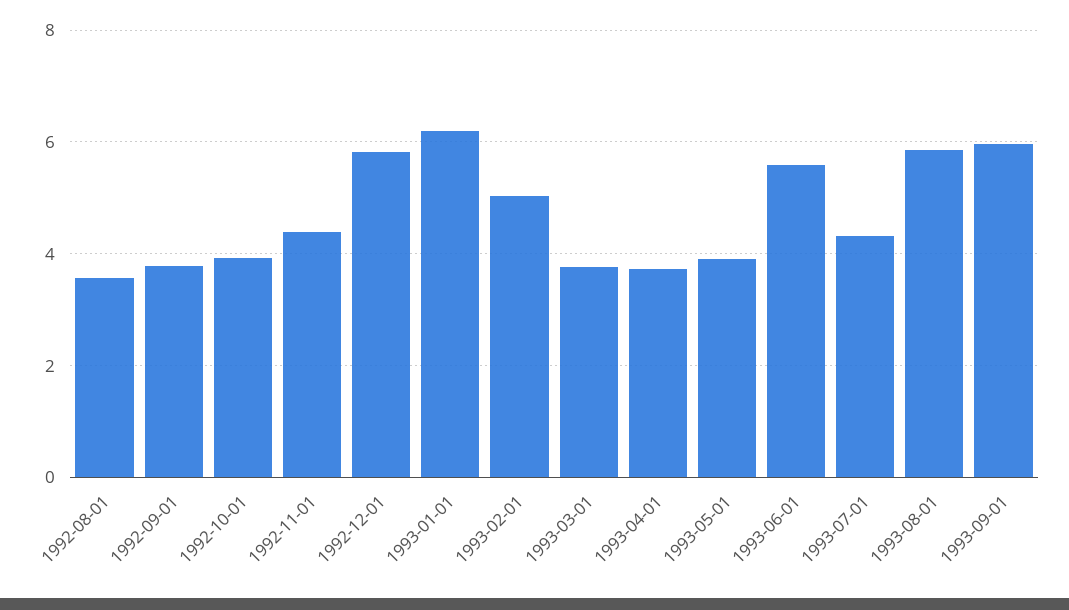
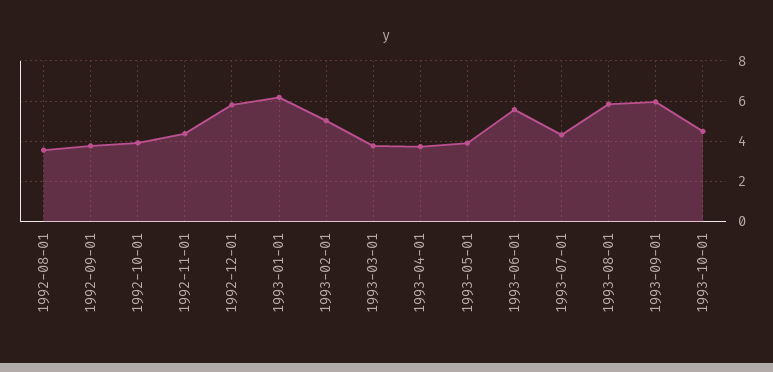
1993-10-01: none -> 4.5

